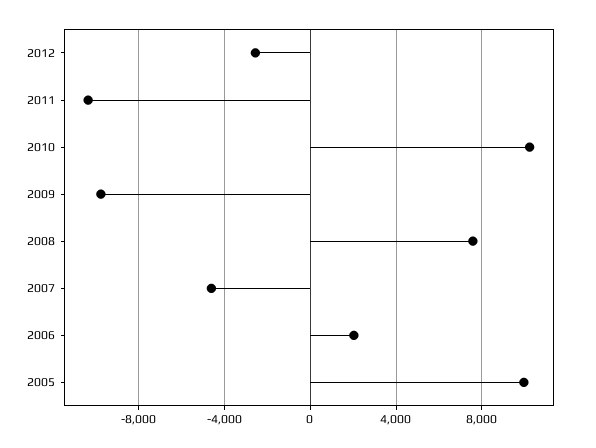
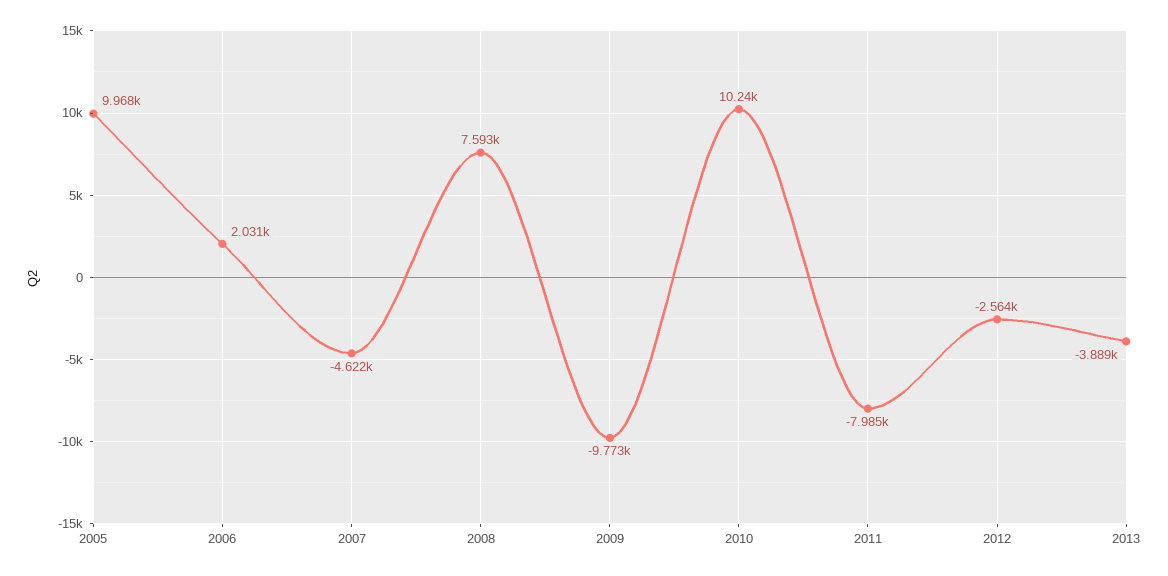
2011: -10500 -> -7985
2013: none -> -3889

